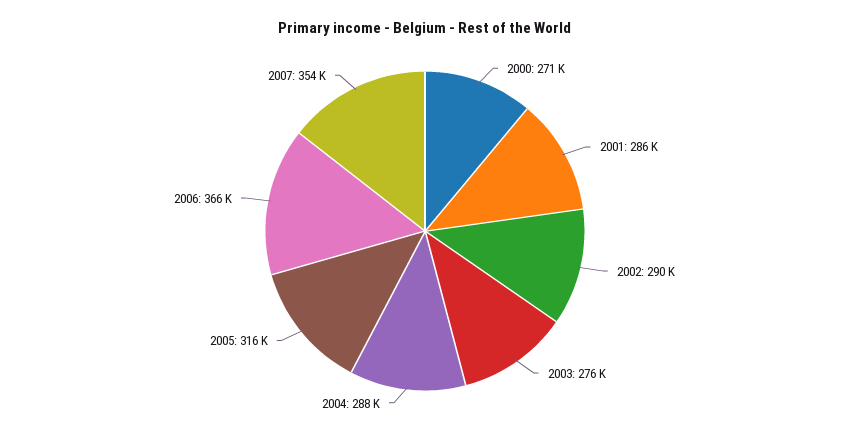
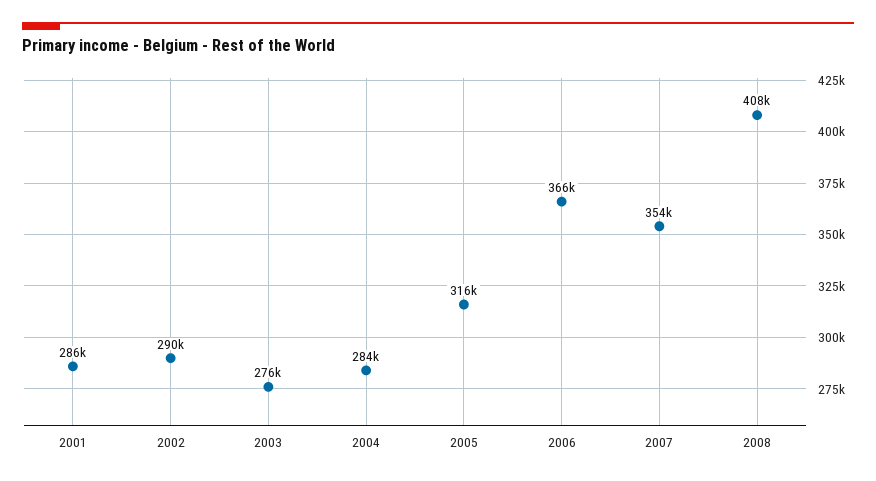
2000: 271000 -> none
2004: 288000 -> 284000
2008: none -> 408000

